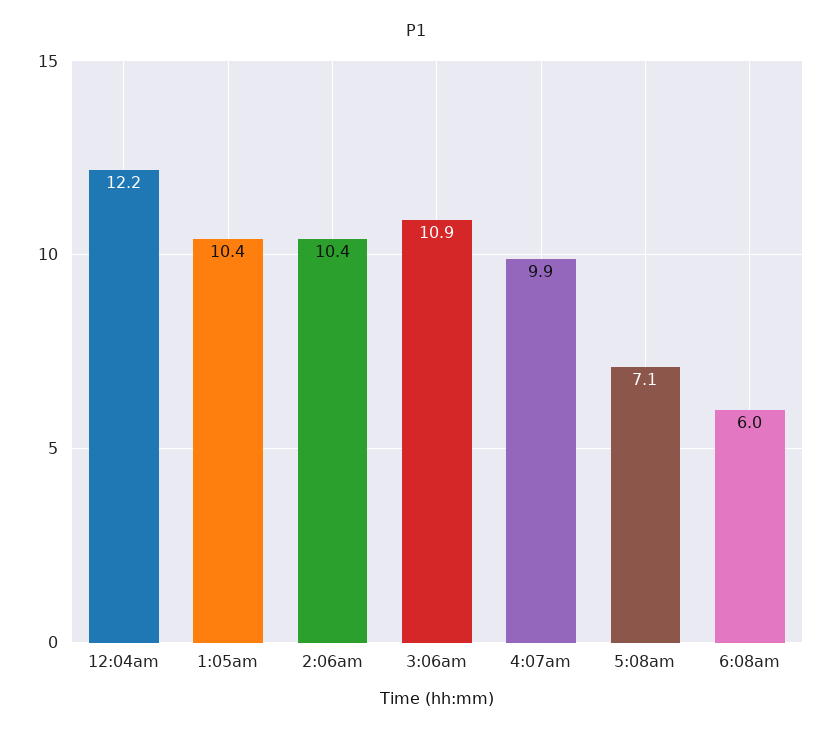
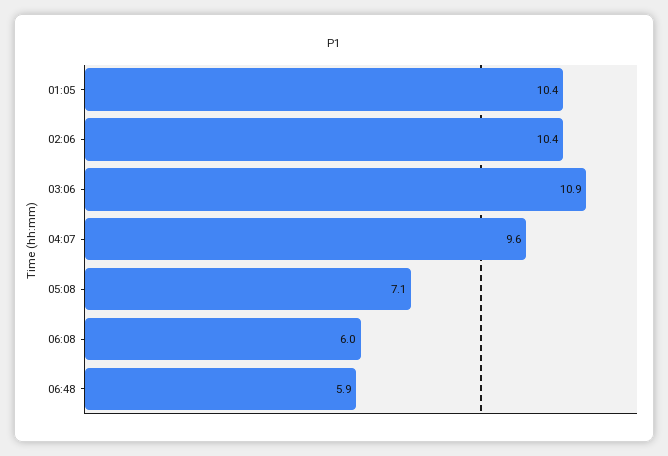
12:04am: 12.2 -> none
4:07am: 9.9 -> 9.6
06:48: none -> 5.9

